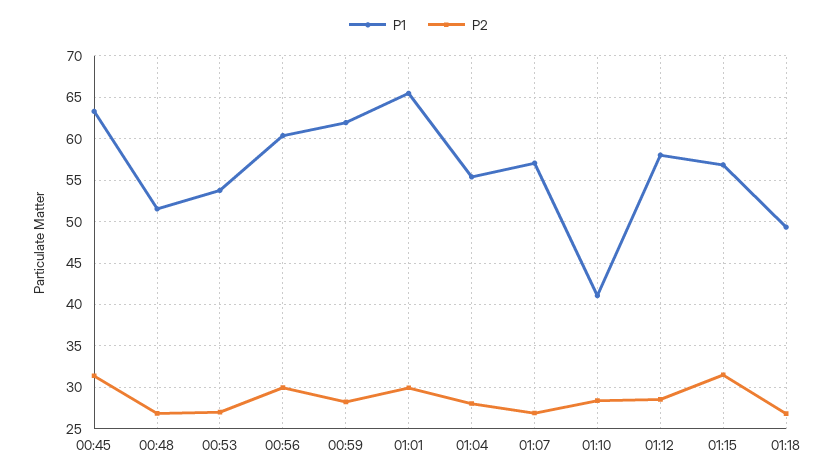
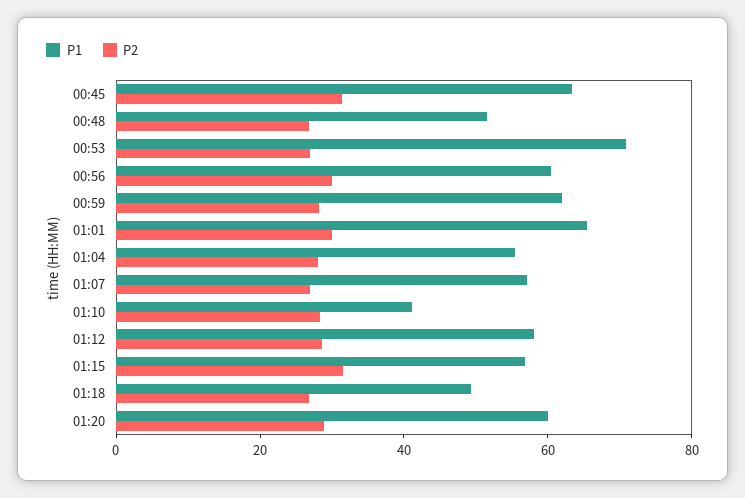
P1, 00:53: 54 -> 70
P1, 01:20: none -> 60
P2, 01:20: none -> 30

